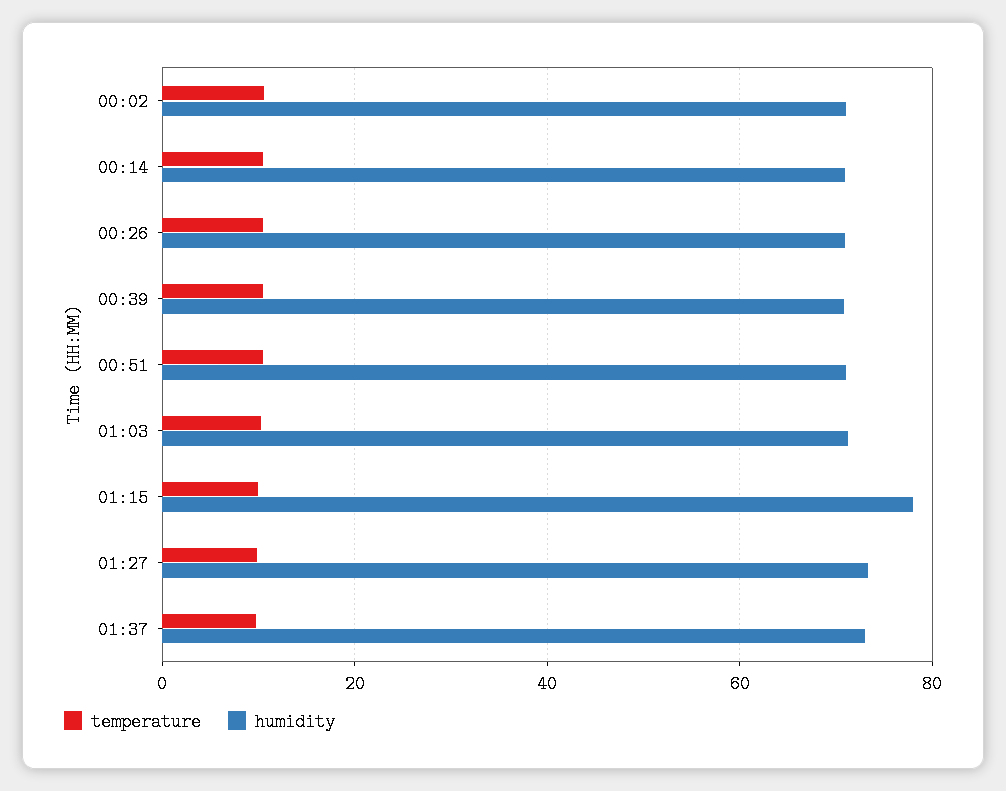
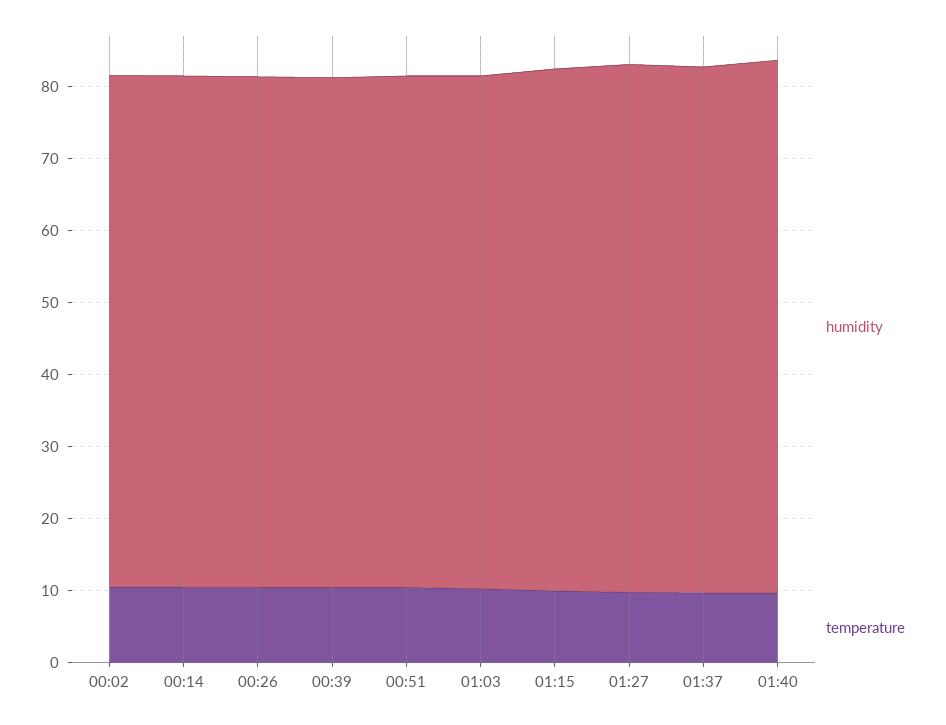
humidity, 01:15: 78 -> 72
humidity, 01:40: none -> 74
temperature, 01:40: none -> 10

